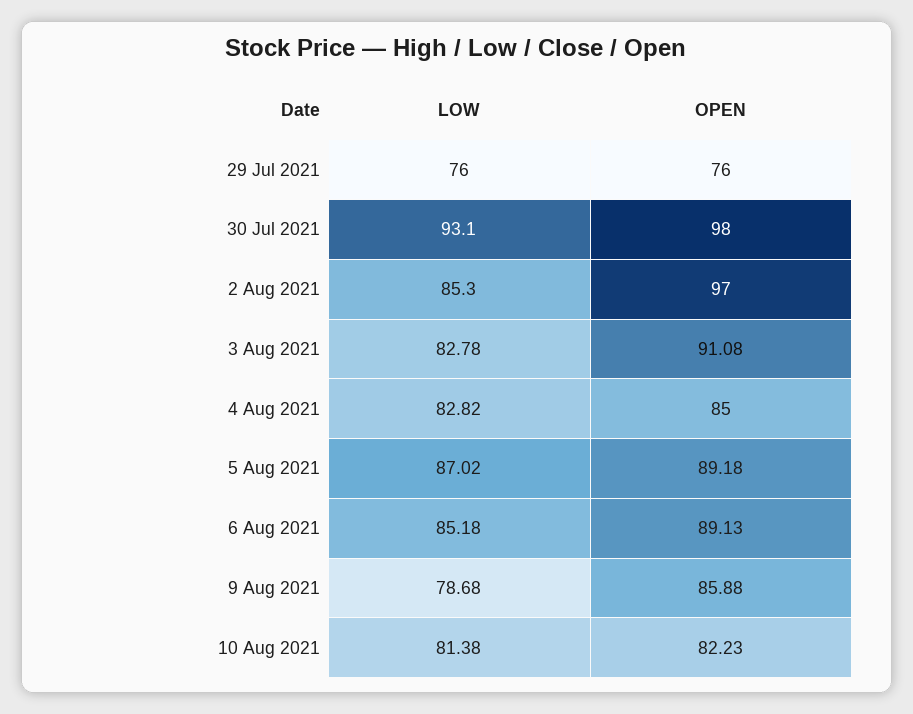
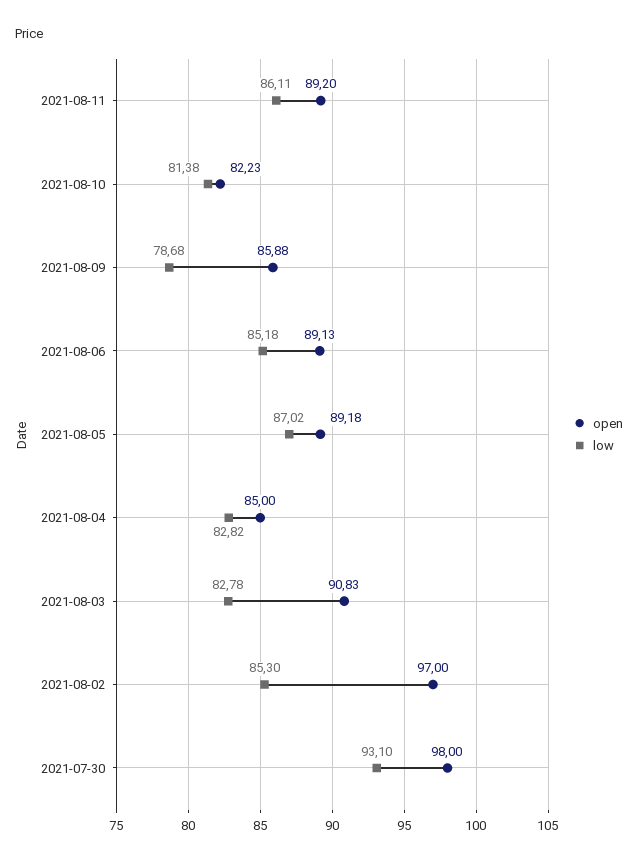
LOW, 29 Jul 2021: 76 -> none
OPEN, 29 Jul 2021: 76 -> none
OPEN, 3 Aug 2021: 91.08 -> 90.83
OPEN, 2021-08-11: none -> 89.2
LOW, 2021-08-11: none -> 86.11

